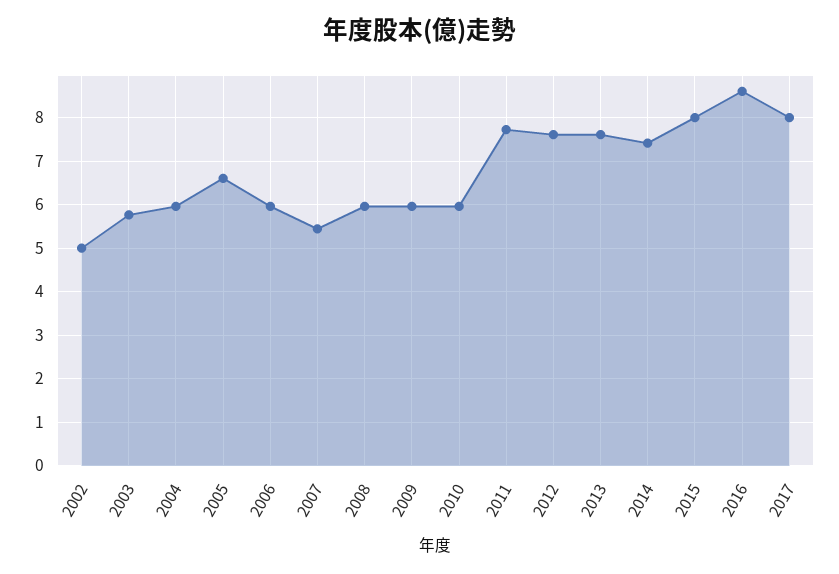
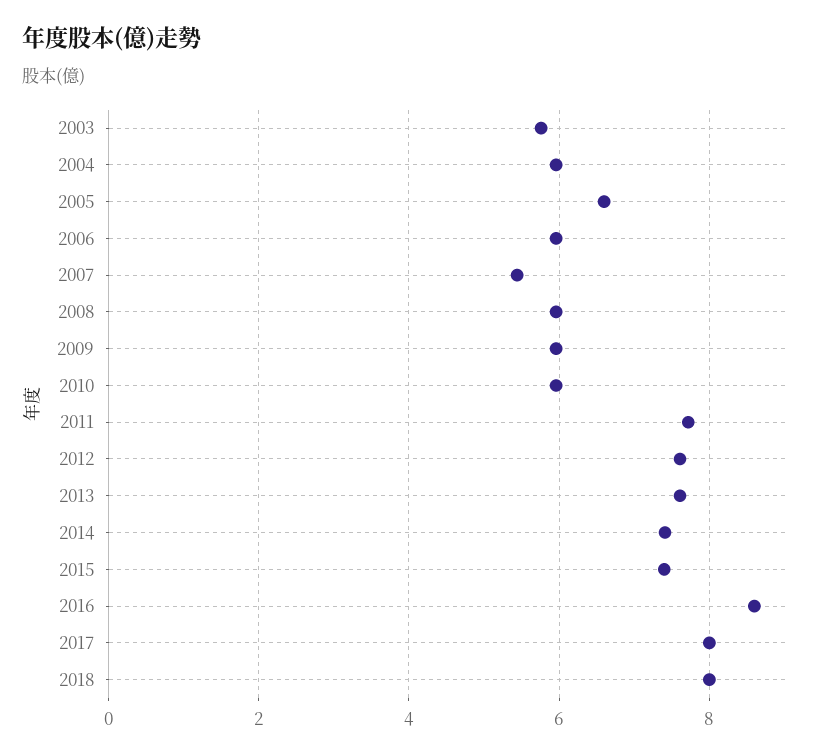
2002: 5 -> none
2015: 8 -> 7.4
2018: none -> 8

